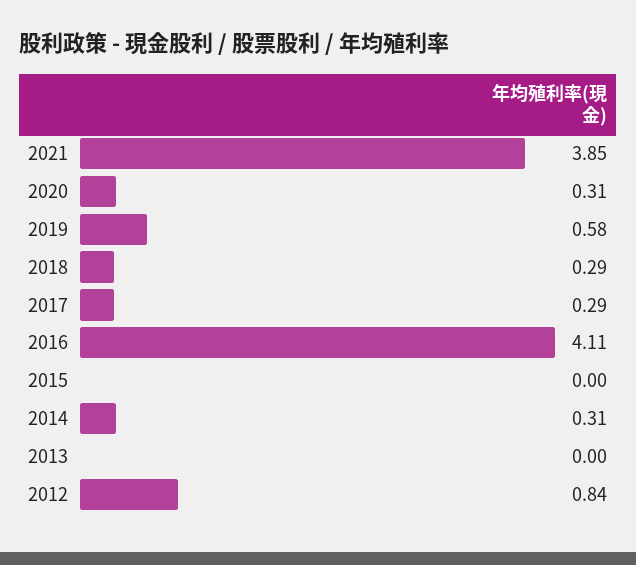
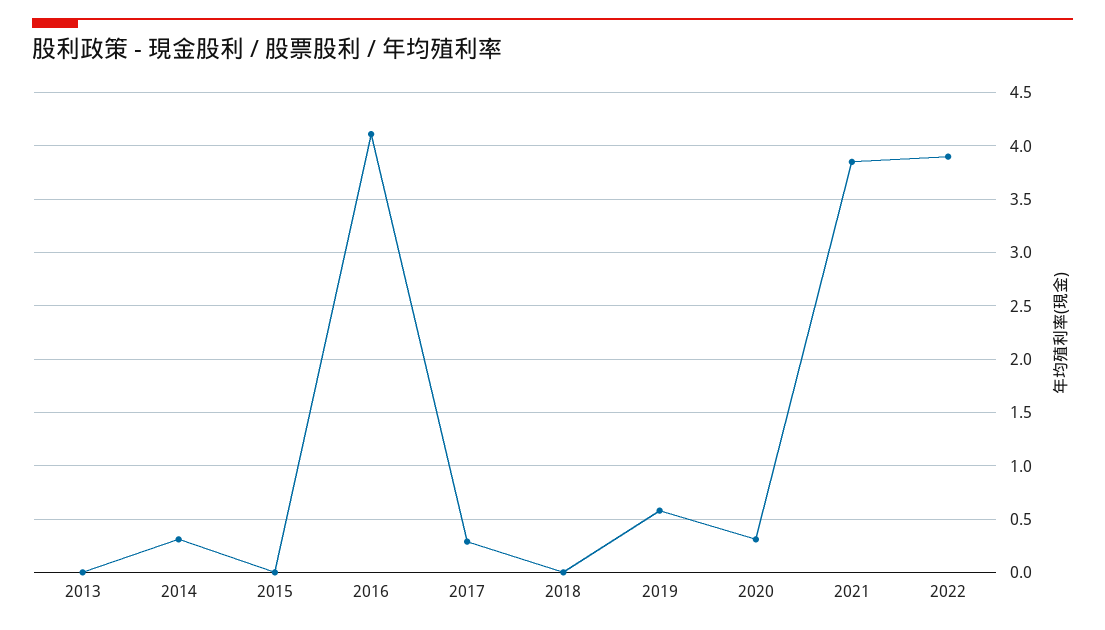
2018: 0.29 -> 0
2012: 0.84 -> none
2022: none -> 3.9

